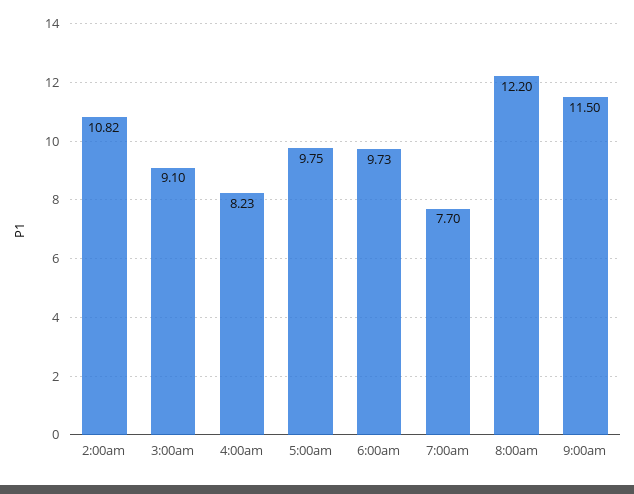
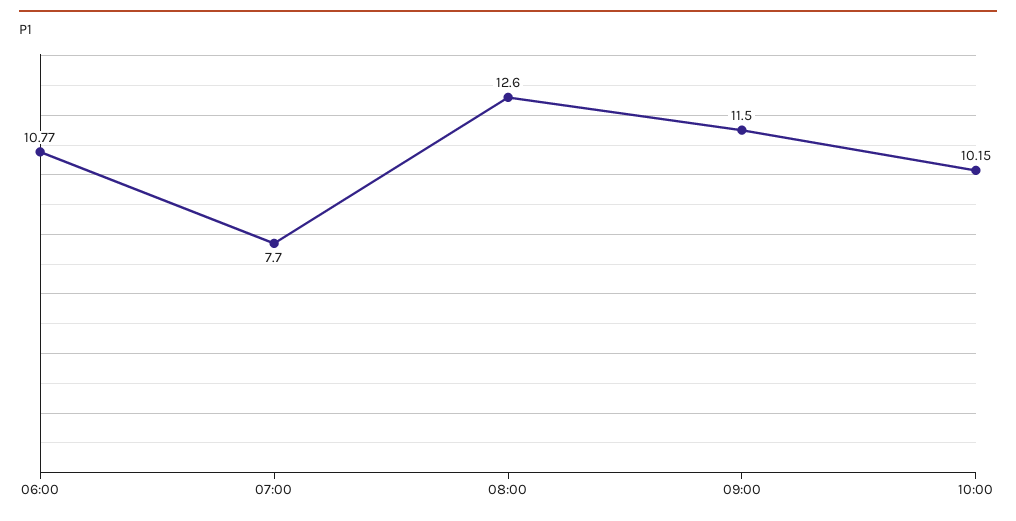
2:00am: 10.82 -> none
3:00am: 9.1 -> none
4:00am: 8.23 -> none
5:00am: 9.75 -> none
6:00am: 9.73 -> 10.77
8:00am: 12.2 -> 12.6
10:00: none -> 10.15

